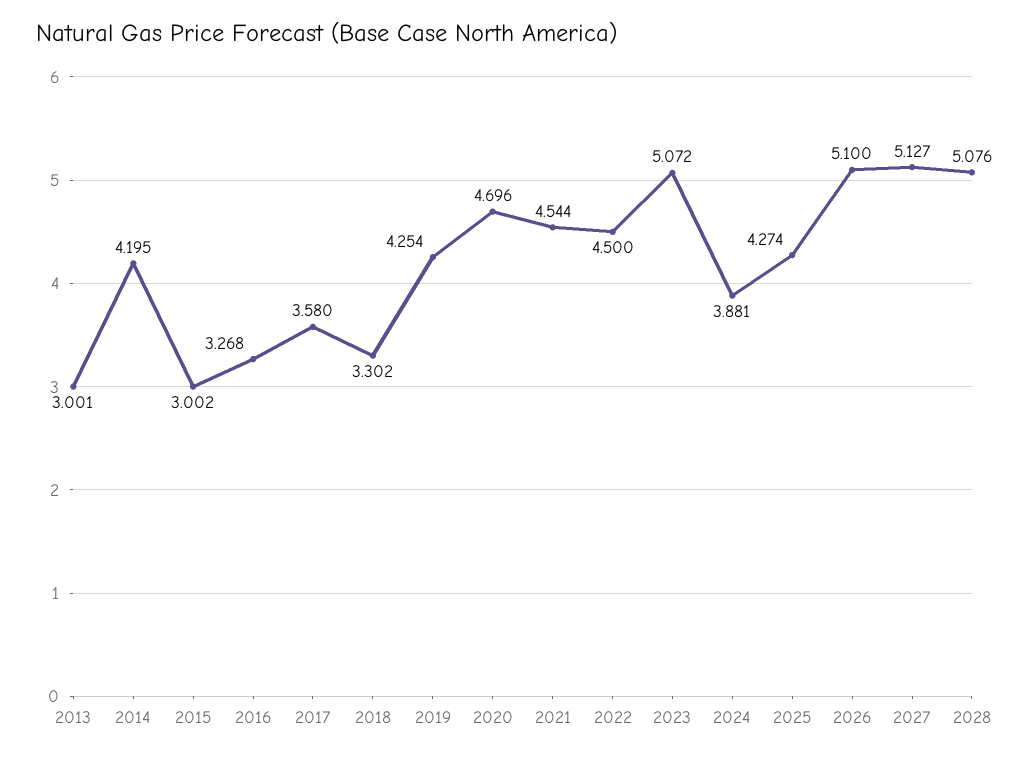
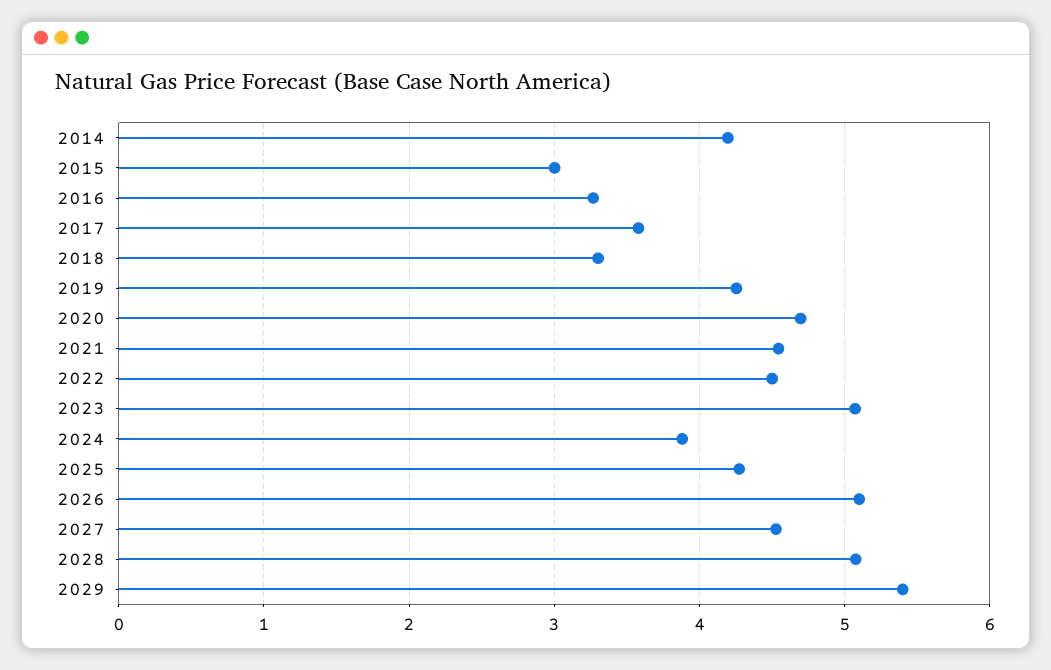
2013: 3.001 -> none
2027: 5.127 -> 4.5
2029: none -> 5.4

